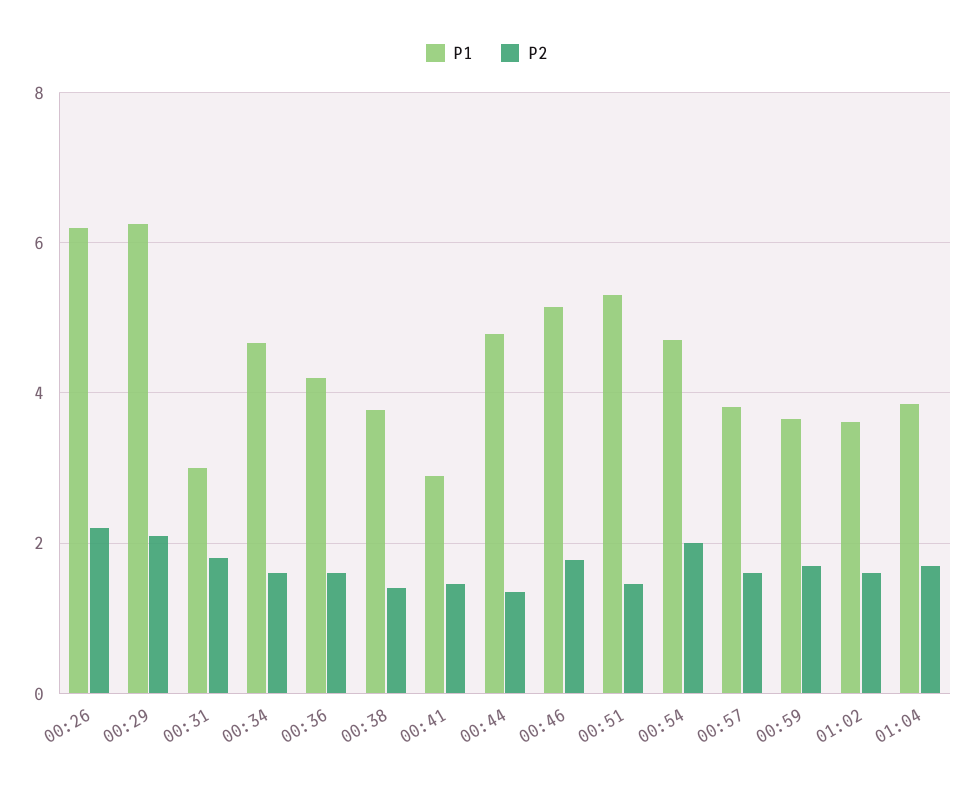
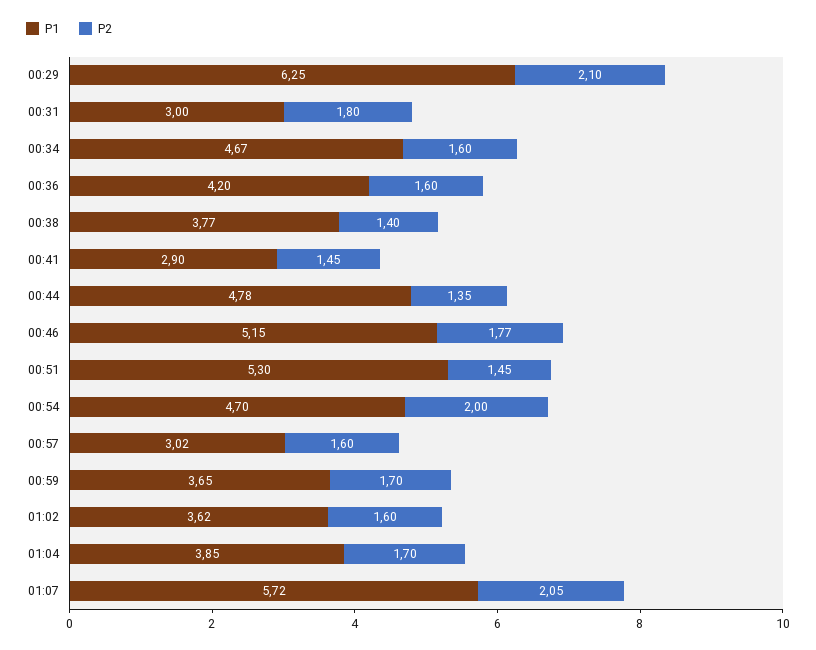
P1, 00:26: 6.2 -> none
P2, 00:26: 2.2 -> none
P1, 00:57: 3.8 -> 3.02
P1, 01:07: none -> 5.72
P2, 01:07: none -> 2.05

